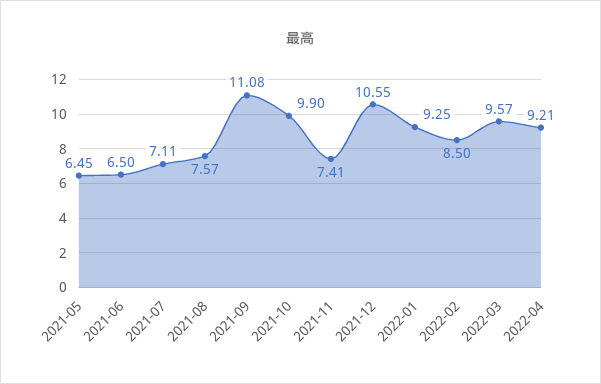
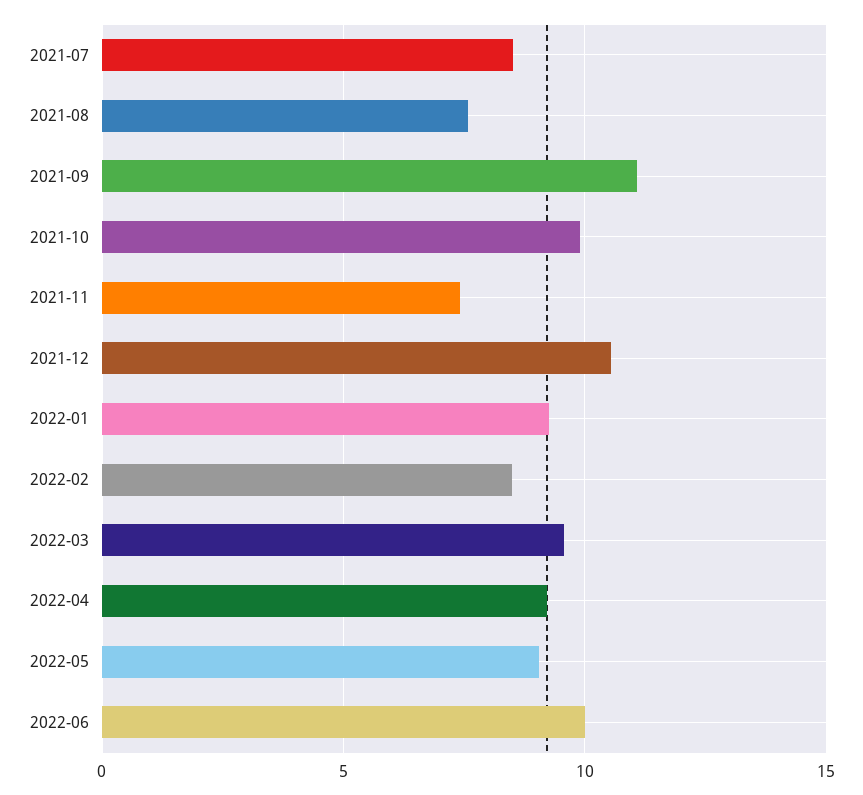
2021-05: 6.45 -> none
2021-06: 6.5 -> none
2021-07: 7.11 -> 8.5
2022-05: none -> 9
2022-06: none -> 10

